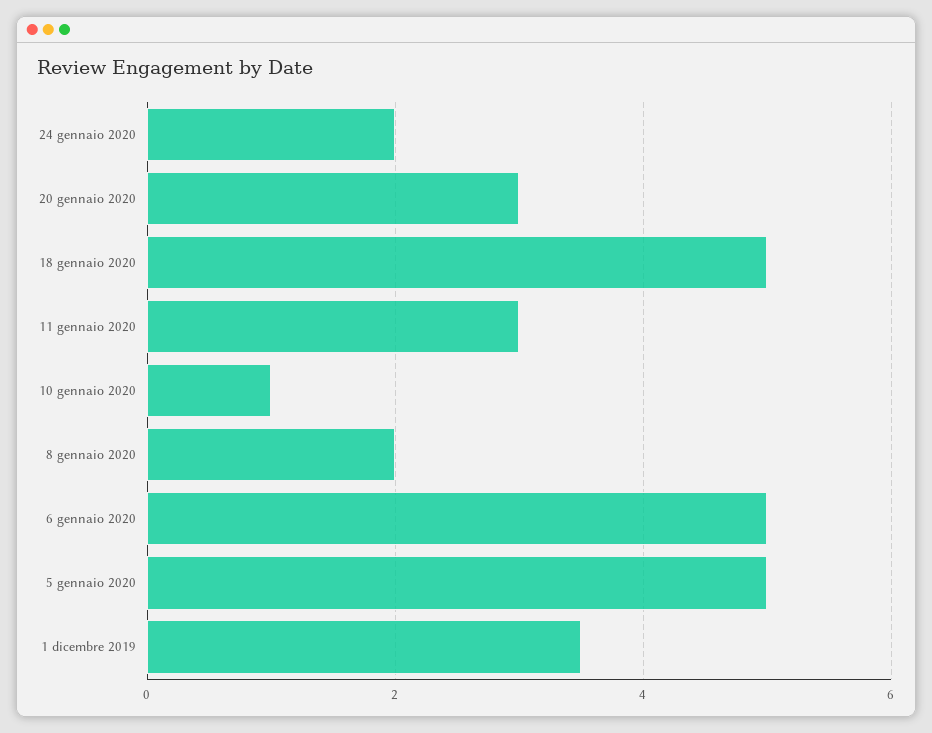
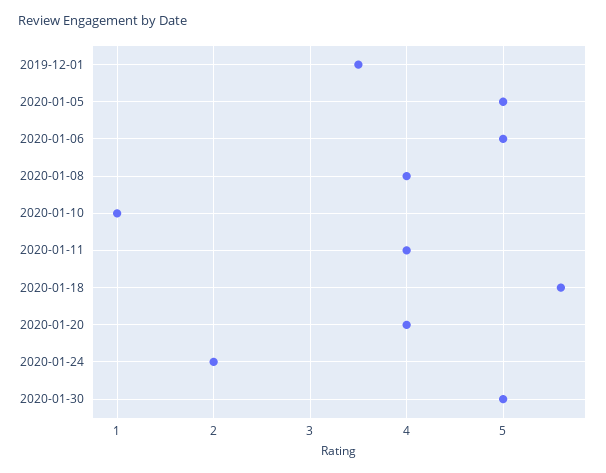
20 gennaio 2020: 3 -> 4
18 gennaio 2020: 5 -> 5.6
11 gennaio 2020: 3 -> 4
8 gennaio 2020: 2 -> 4
2020-01-30: none -> 5

